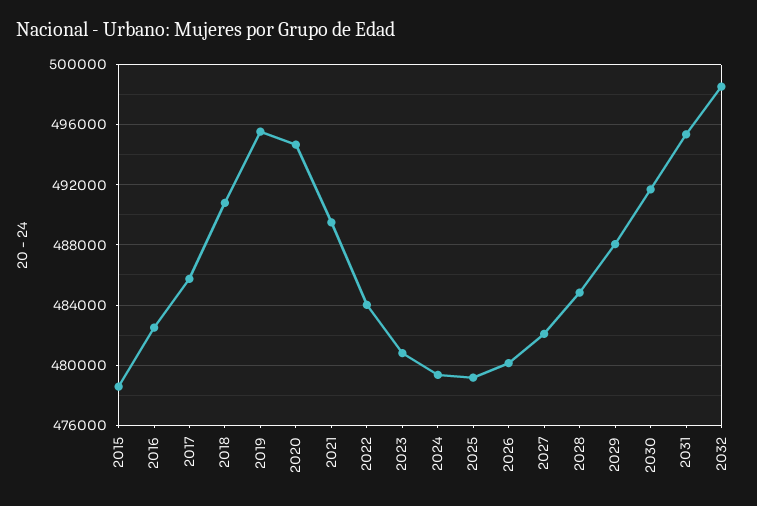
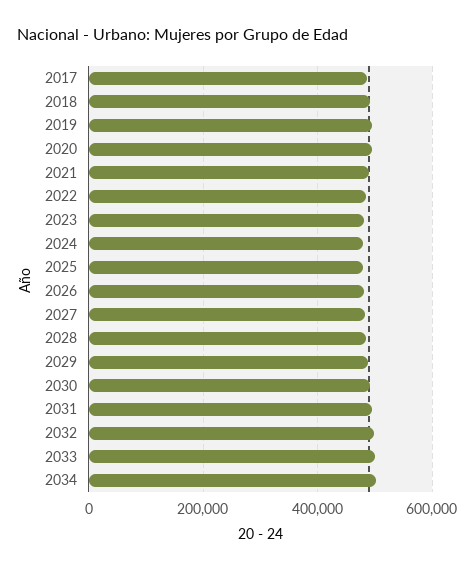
2015: 478500 -> none
2016: 482500 -> none
2033: none -> 500000
2034: none -> 500000

